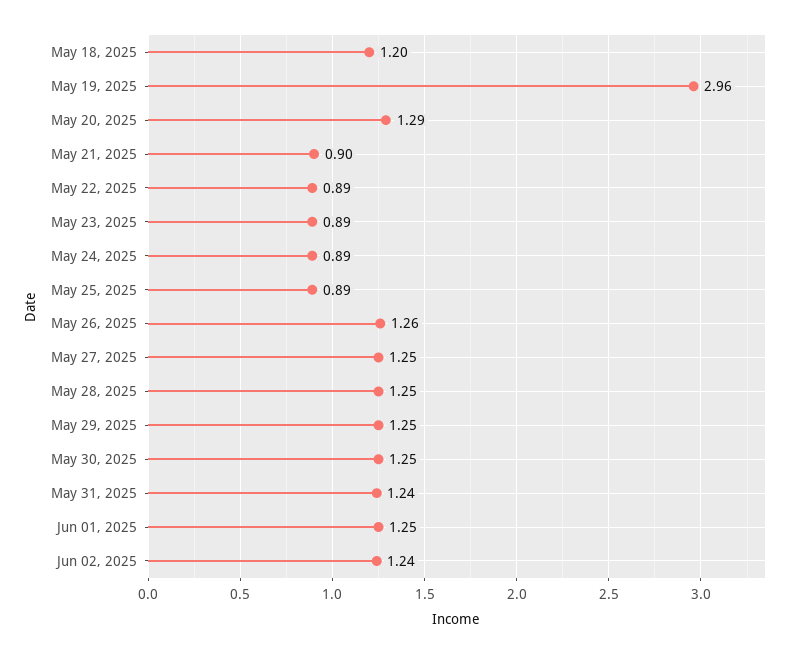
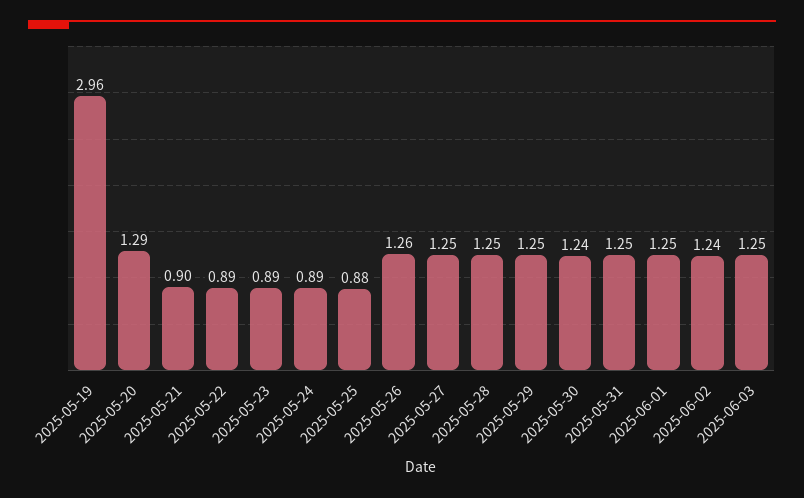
May 18, 2025: 1.2 -> none
May 25, 2025: 0.89 -> 0.88
May 30, 2025: 1.25 -> 1.24
May 31, 2025: 1.24 -> 1.25
2025-06-03: none -> 1.25

